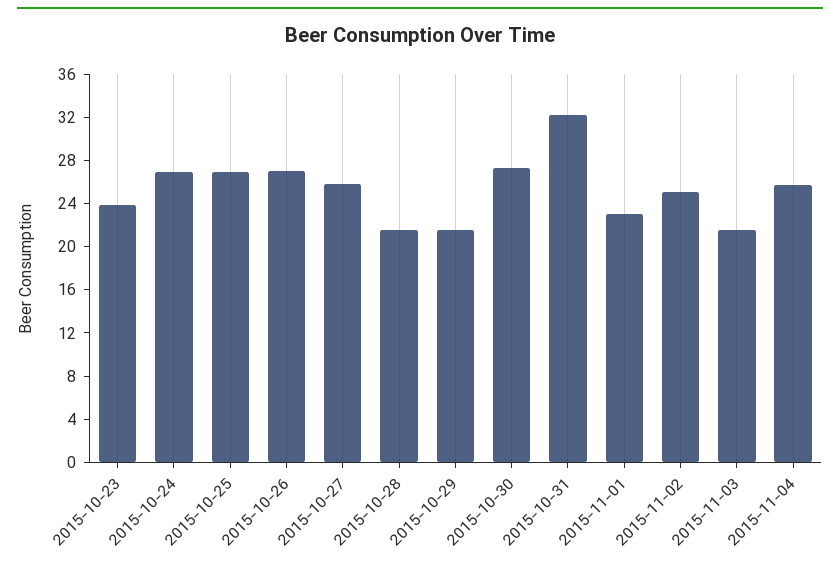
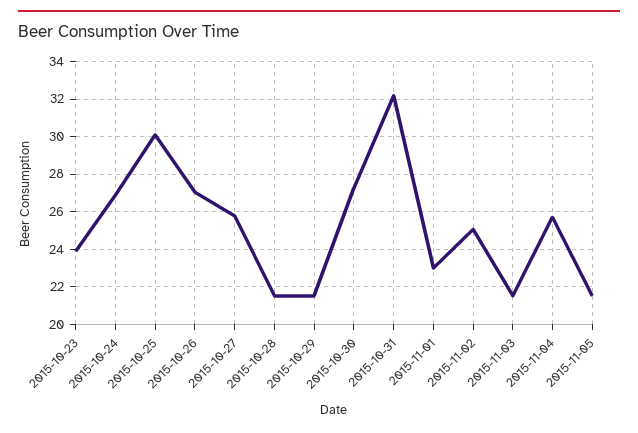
2015-10-25: 27 -> 30
2015-11-05: none -> 21.5

